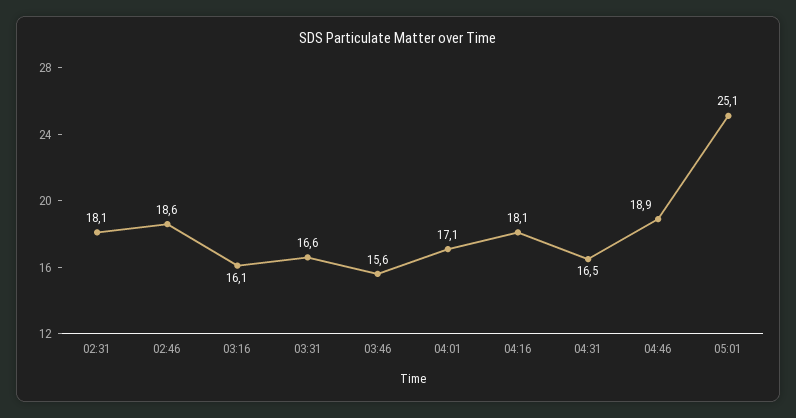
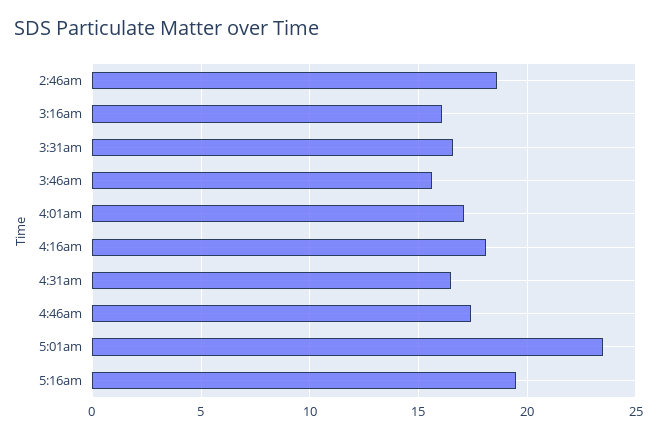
02:31: 18.1 -> none
04:46: 18.9 -> 17.5
05:01: 25.1 -> 23.5
5:16am: none -> 19.5

